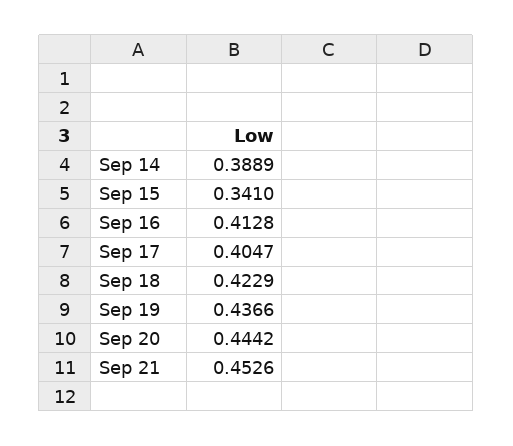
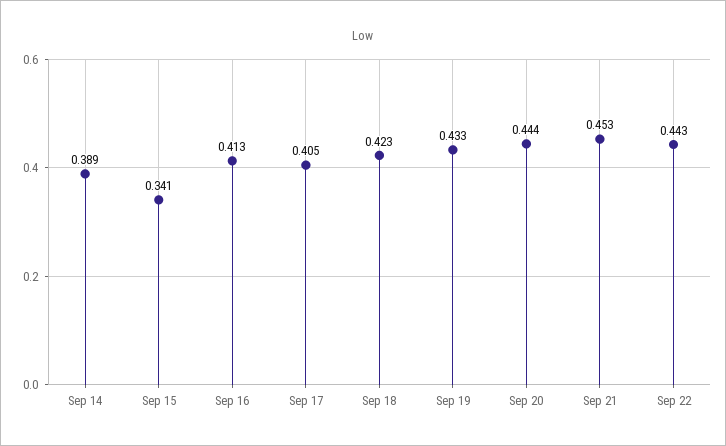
Sep 19: 0.4366 -> 0.433
Sep 22: none -> 0.443

